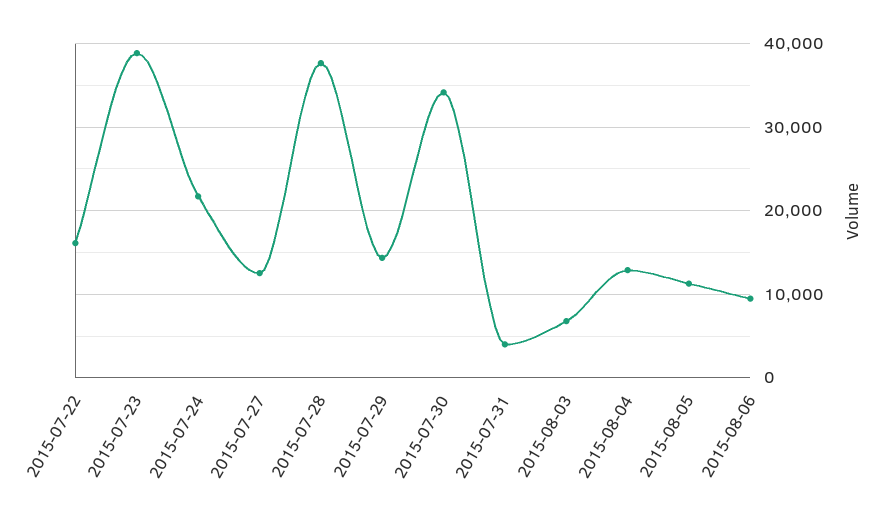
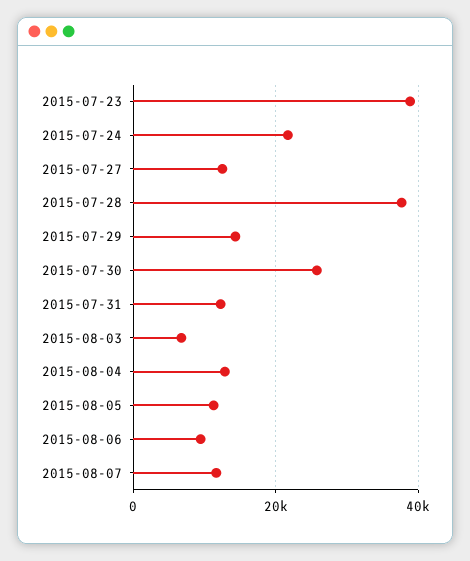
2015-07-22: 16000 -> none
2015-07-30: 34000 -> 26000
2015-07-31: 4000 -> 12000
2015-08-07: none -> 12000

